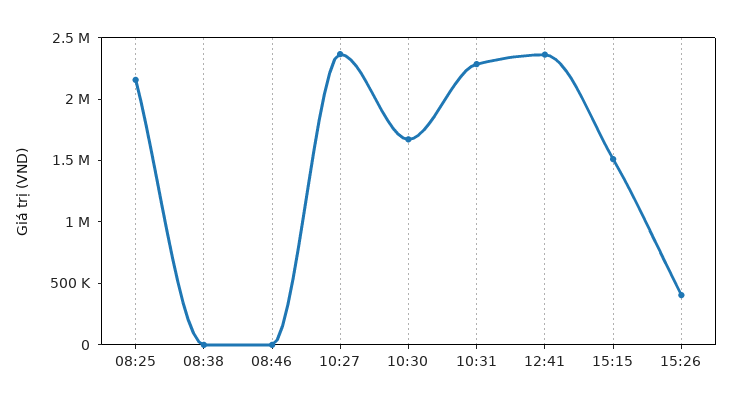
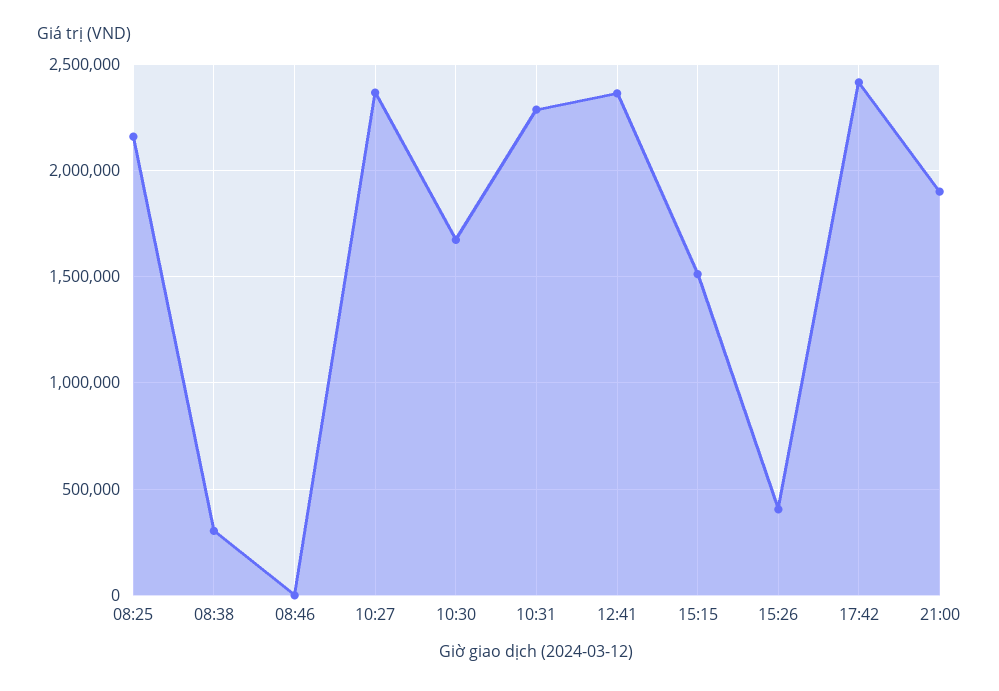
08:38: 0 -> 300000
17:42: none -> 2400000
21:00: none -> 1900000

